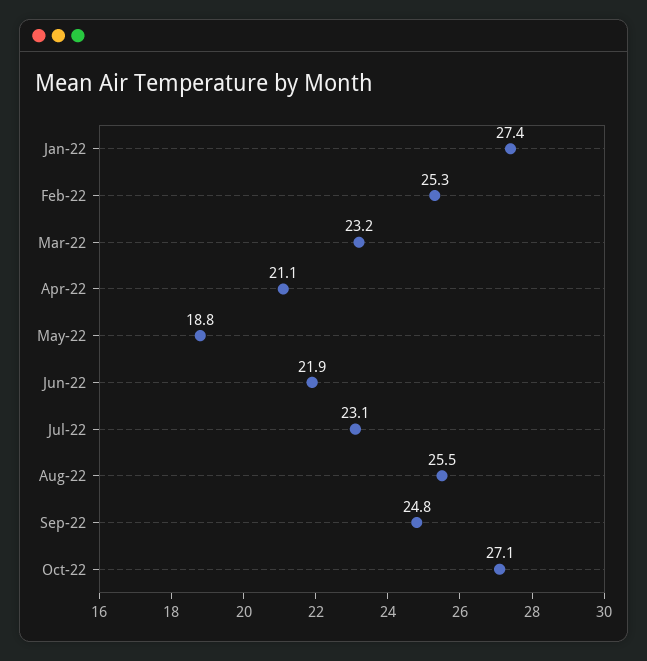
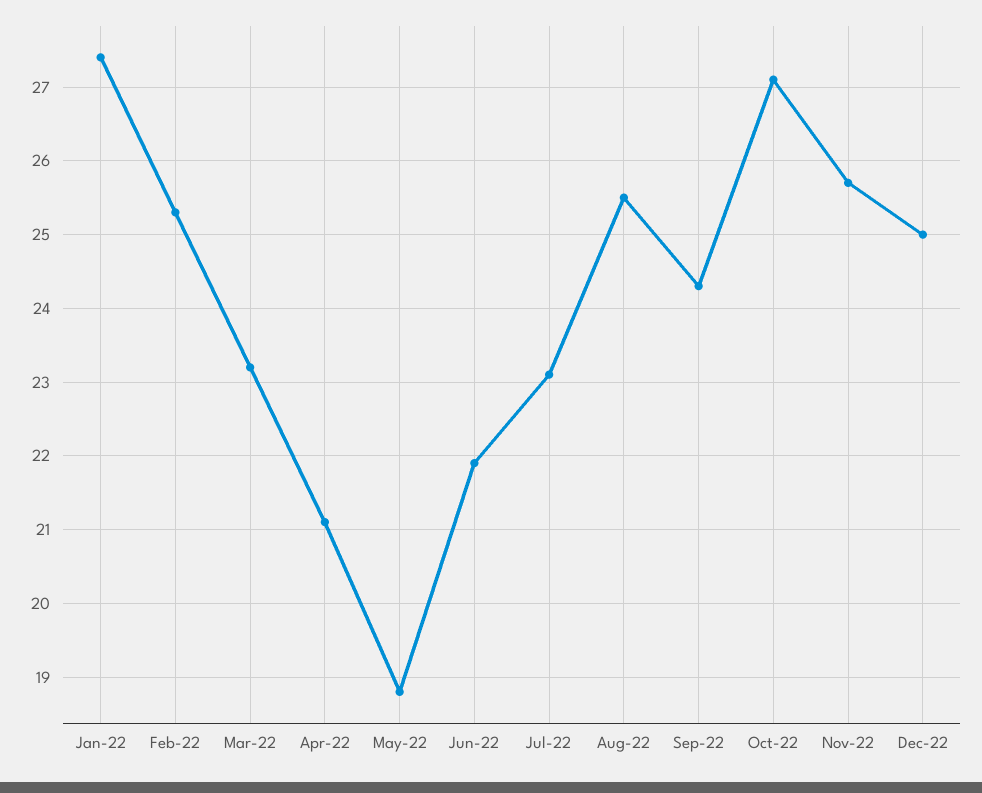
Sep-22: 24.8 -> 24.3
Nov-22: none -> 25.7
Dec-22: none -> 25

